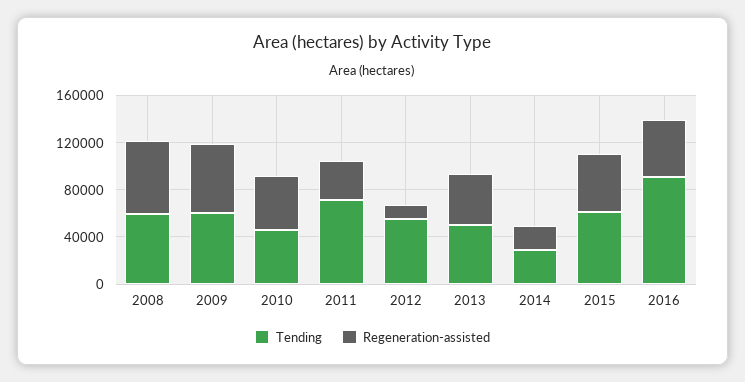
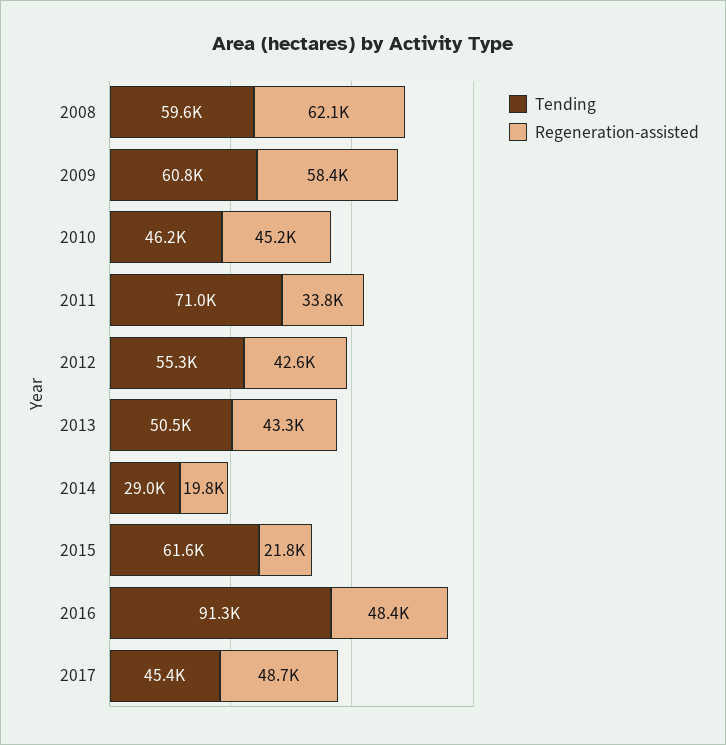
Regeneration-assisted, 2012: 10000 -> 42600
Regeneration-assisted, 2015: 50000 -> 21800
Tending, 2017: none -> 45400
Regeneration-assisted, 2017: none -> 48700

